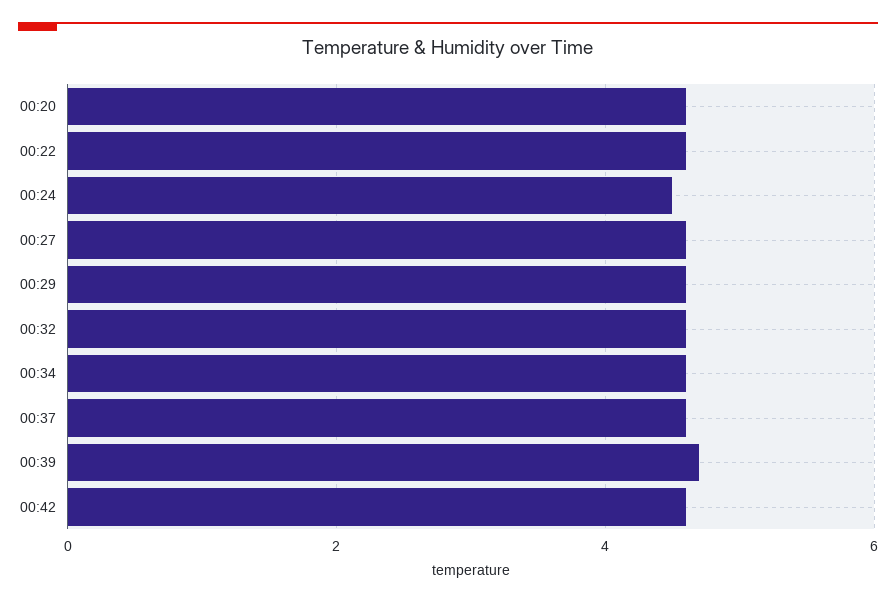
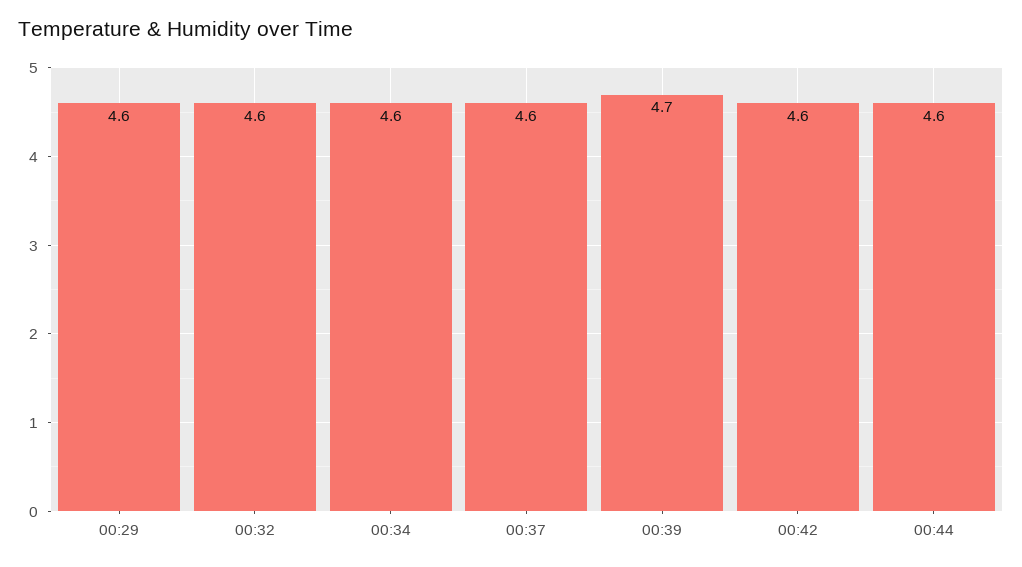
00:20: 4.5 -> none
00:22: 4.5 -> none
00:24: 4.5 -> none
00:27: 4.5 -> none
00:44: none -> 4.6

